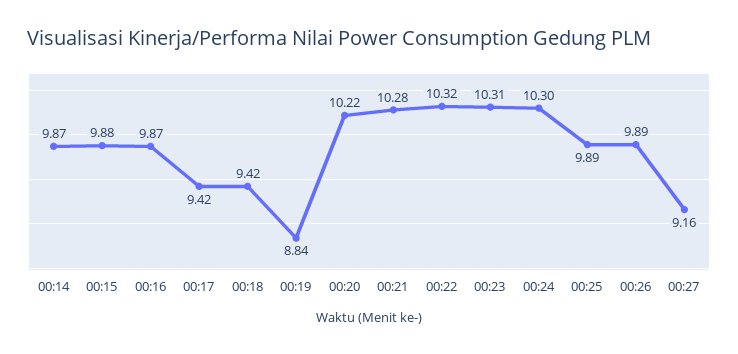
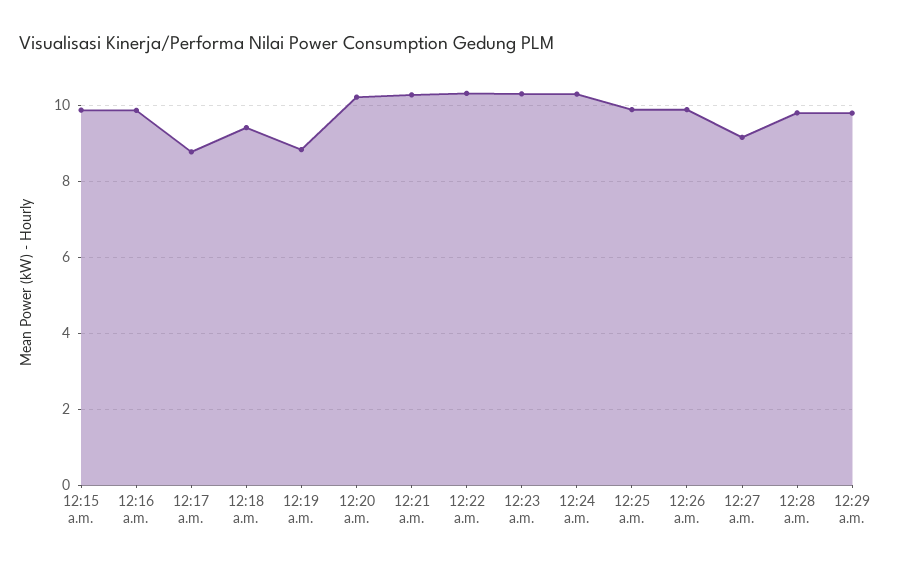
00:14: 9.87 -> none
00:17: 9.42 -> 8.8
12:28 a.m.: none -> 9.8
12:29 a.m.: none -> 9.8

